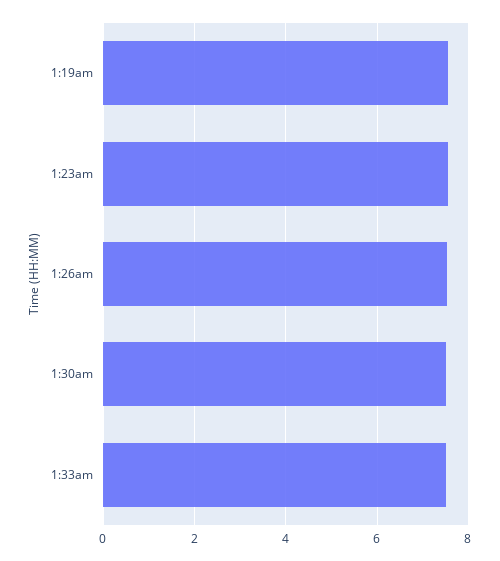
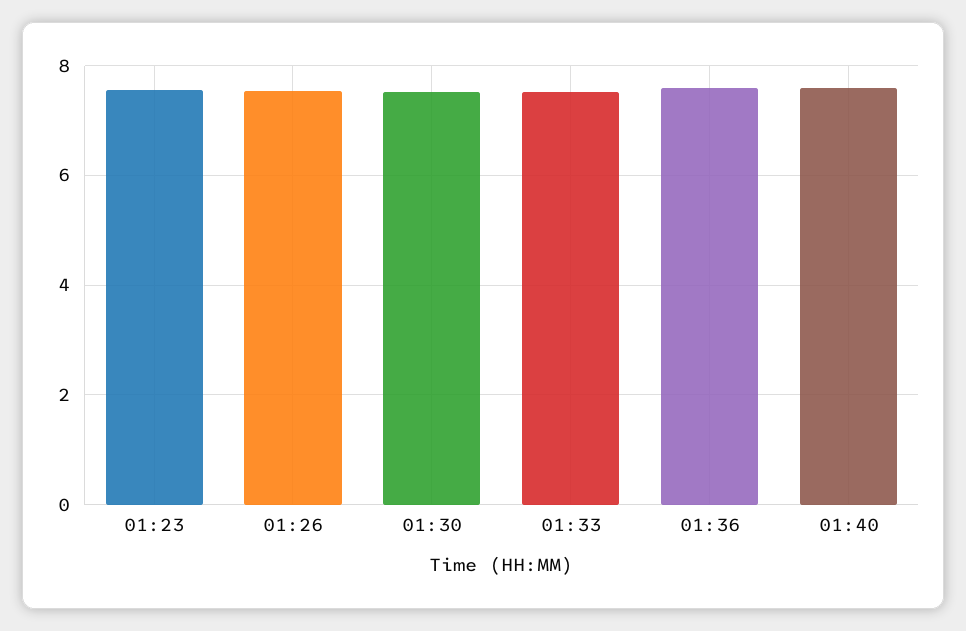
1:19am: 7.6 -> none
01:36: none -> 7.6
01:40: none -> 7.6

